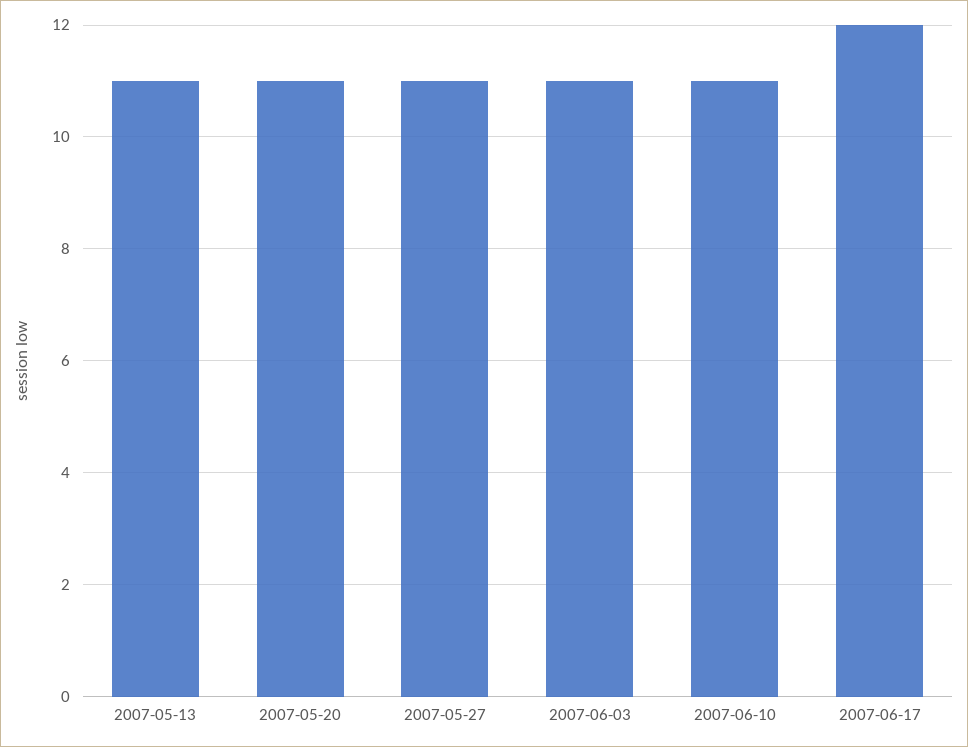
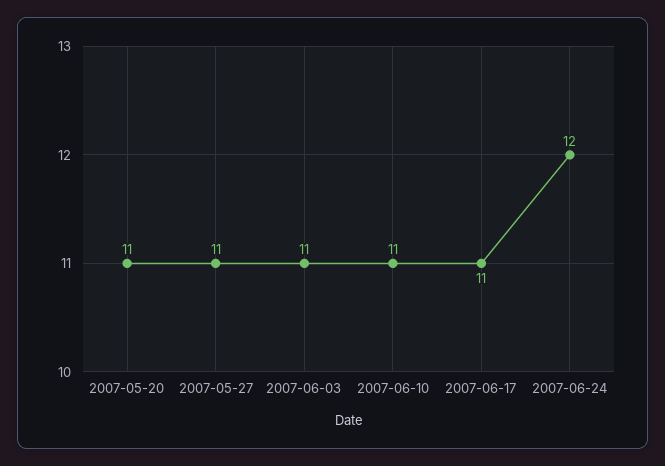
2007-05-13: 11 -> none
2007-06-17: 12 -> 11
2007-06-24: none -> 12

